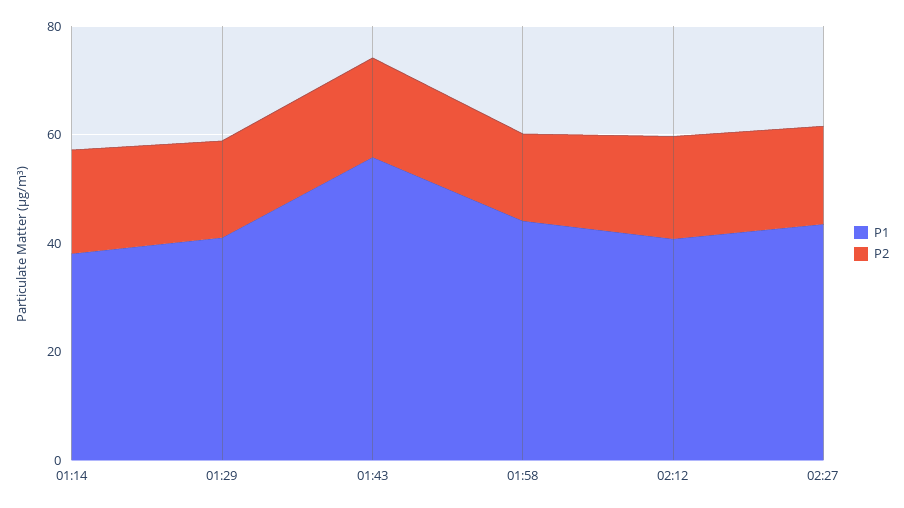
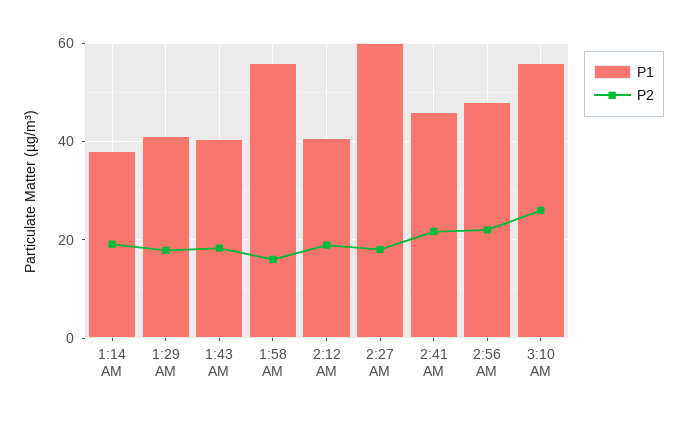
P1, 01:43: 55 -> 40
P1, 01:58: 45 -> 56
P1, 02:27: 45 -> 60
P1, 2:41 AM: none -> 46
P2, 2:41 AM: none -> 22
P1, 2:56 AM: none -> 48
P2, 2:56 AM: none -> 22
P1, 3:10 AM: none -> 56
P2, 3:10 AM: none -> 26

